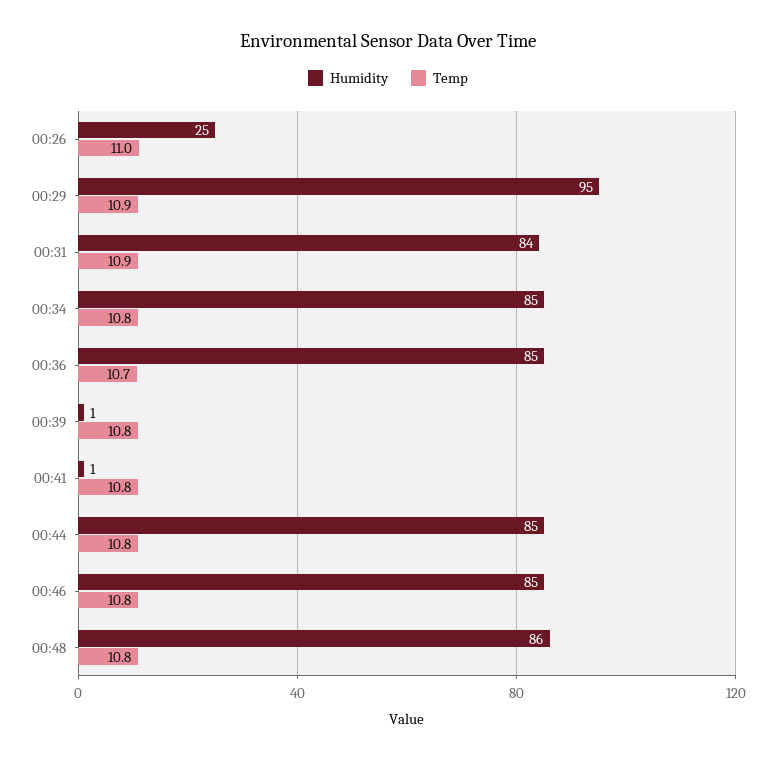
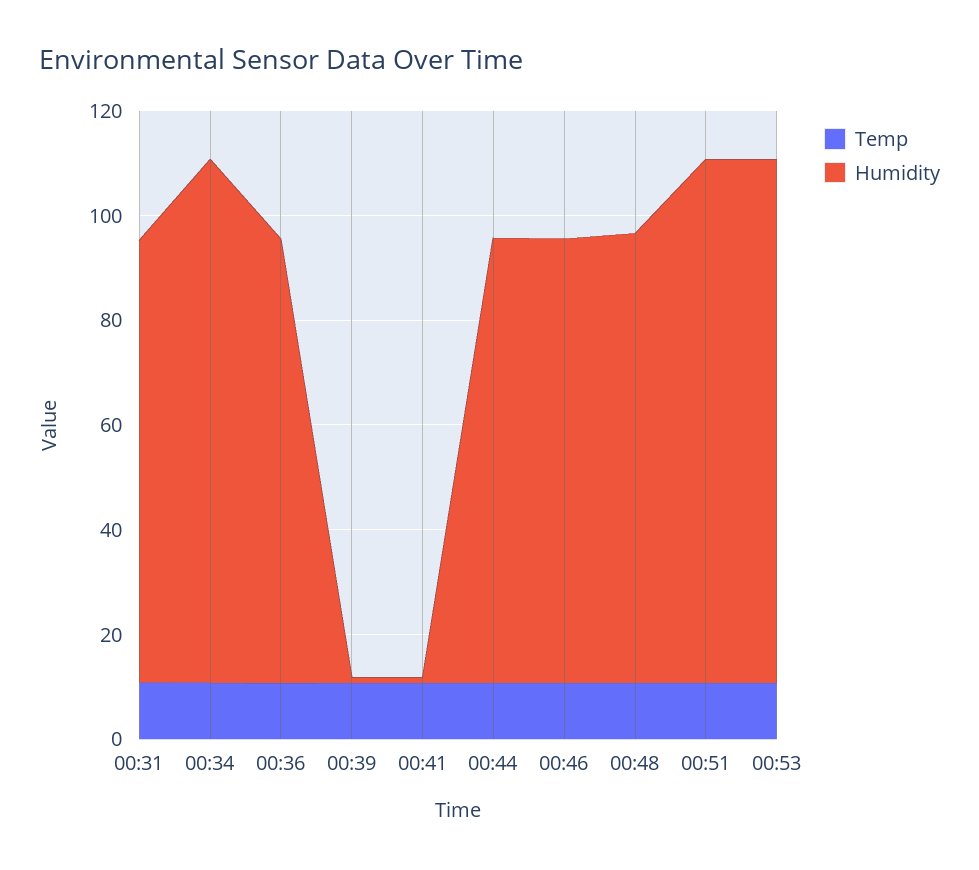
Humidity, 00:26: 25 -> none
Temp, 00:26: 11 -> none
Humidity, 00:29: 95 -> none
Temp, 00:29: 10.9 -> none
Humidity, 00:34: 85 -> 100
Temp, 00:51: none -> 10
Humidity, 00:51: none -> 100
Temp, 00:53: none -> 10
Humidity, 00:53: none -> 100

